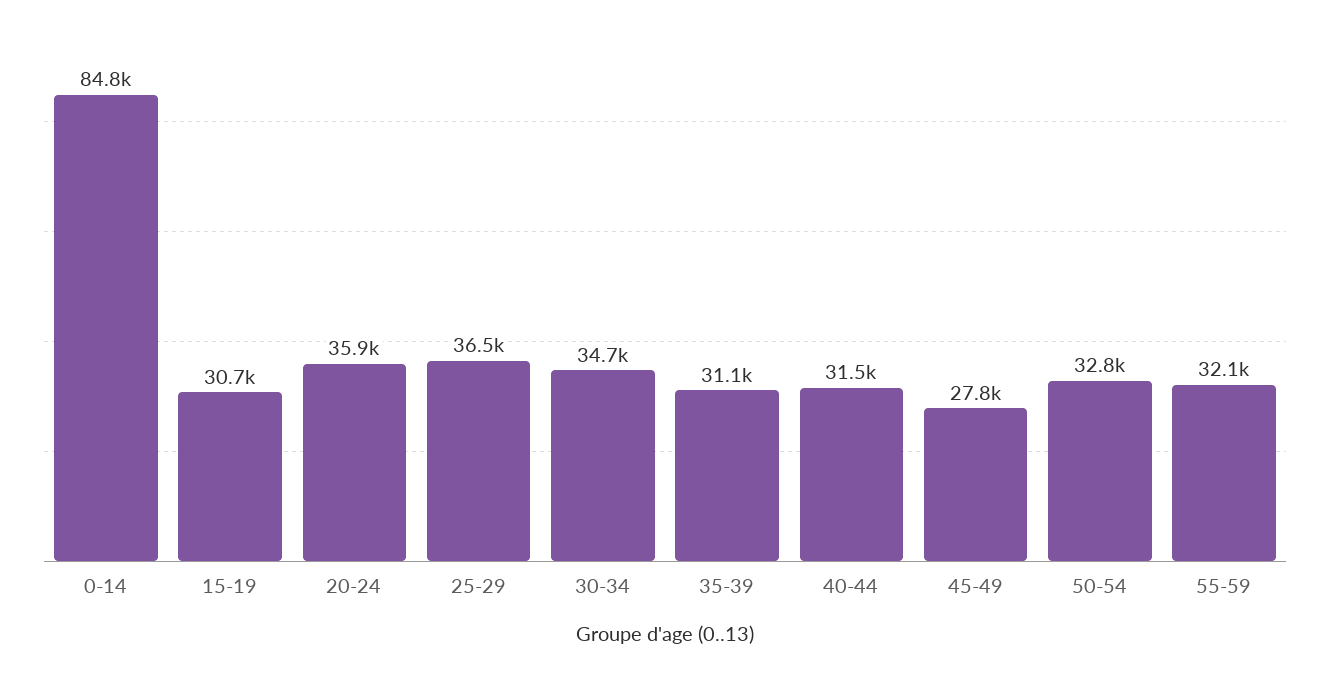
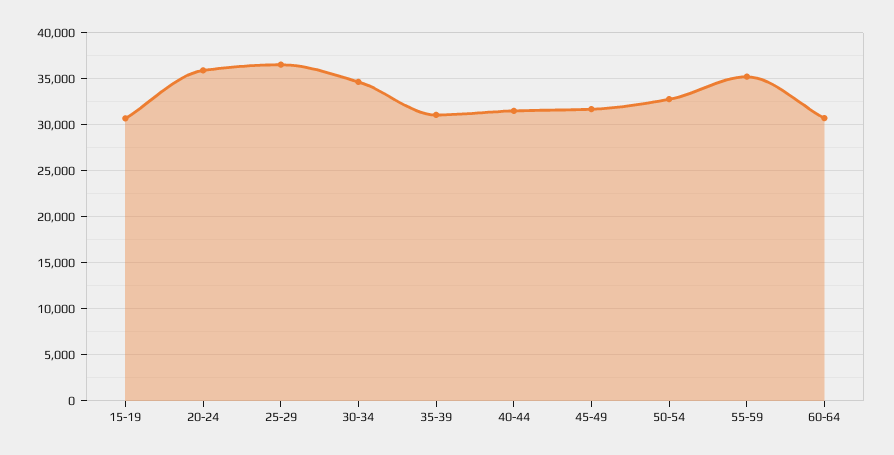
0-14: 84800 -> none
45-49: 27800 -> 32000
55-59: 32100 -> 35000
60-64: none -> 31000

